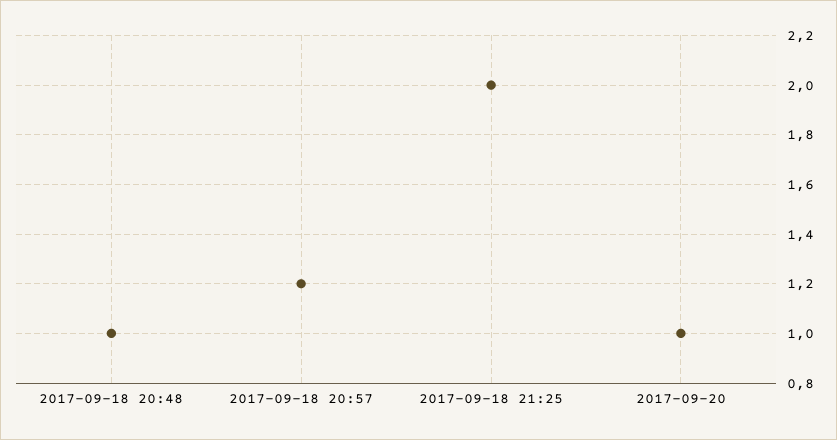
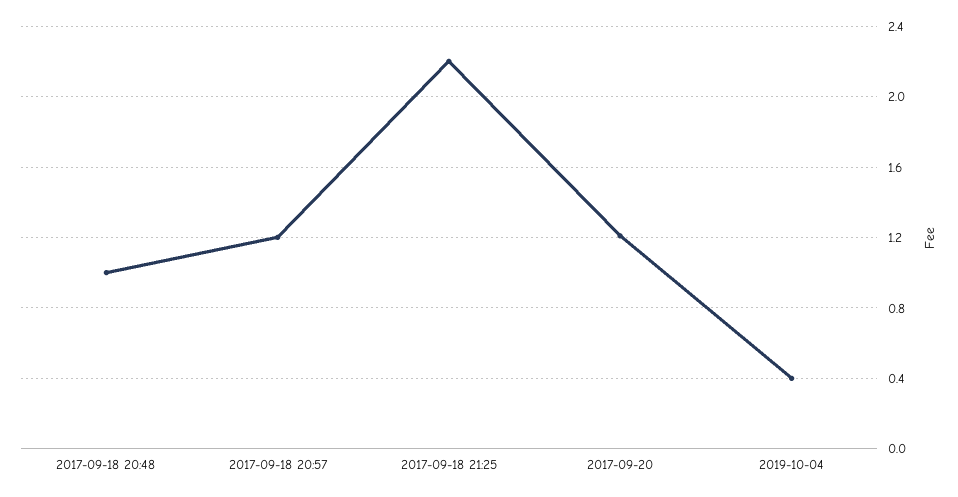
2017-09-18 21:25: 2 -> 2.2
2017-09-20: 1 -> 1.2
2019-10-04: none -> 0.4

